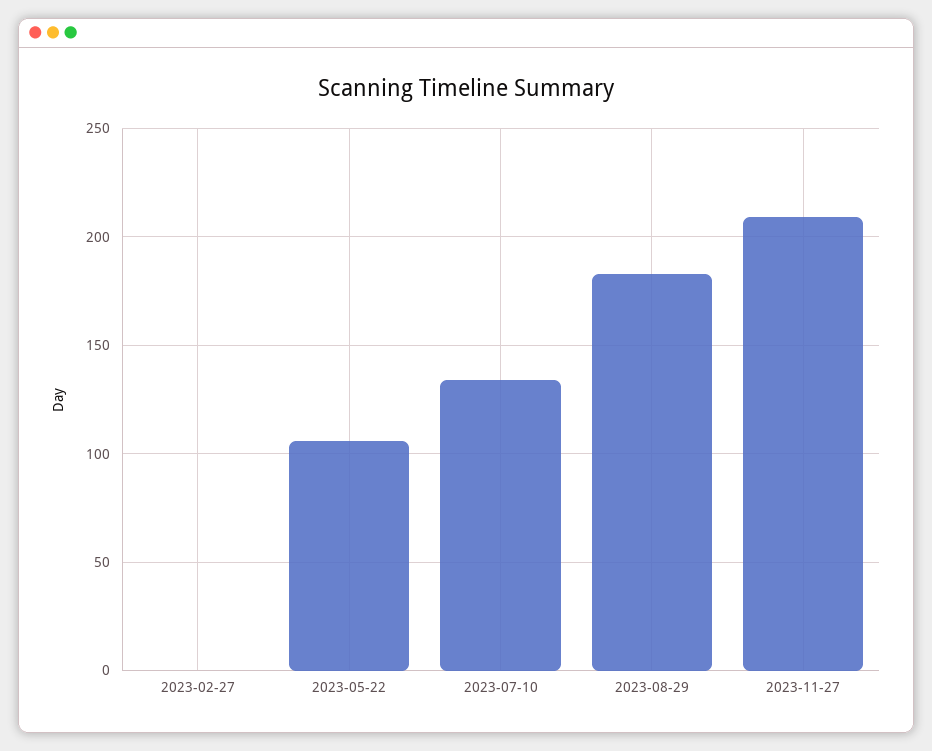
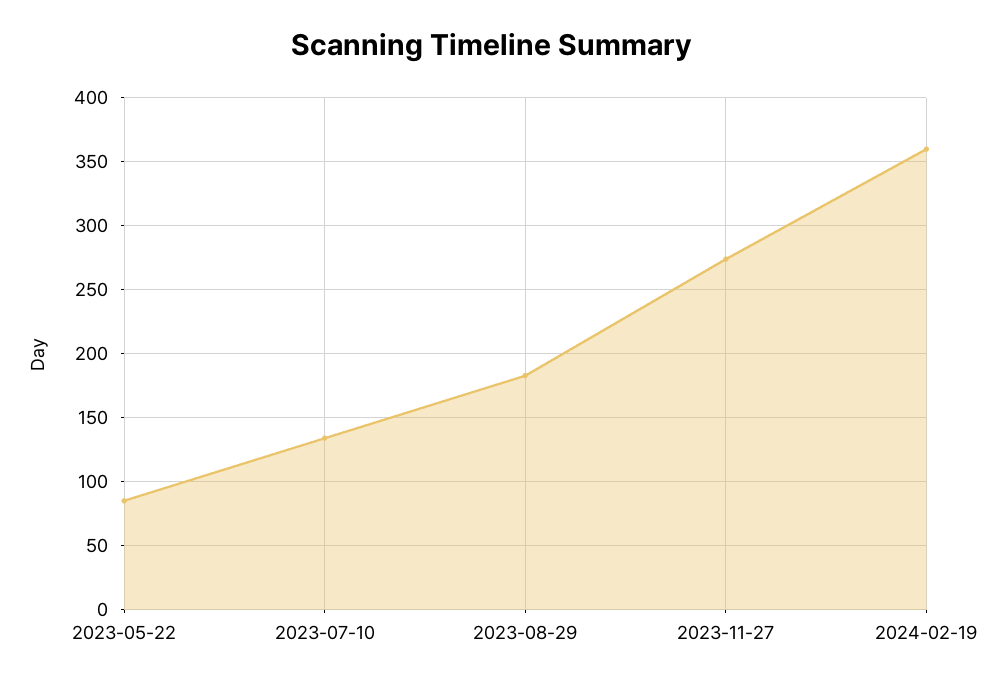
2023-02-27: 0 -> none
2023-05-22: 105 -> 85
2023-11-27: 210 -> 275
2024-02-19: none -> 360

